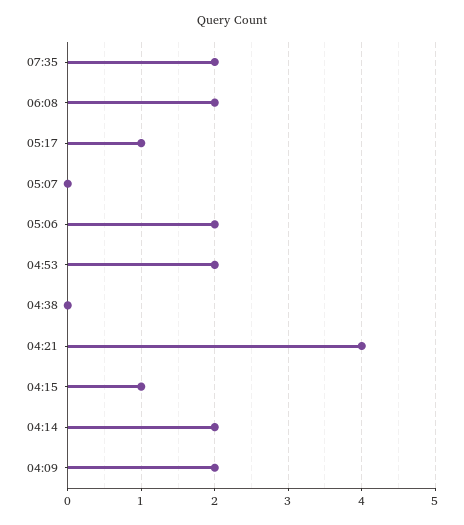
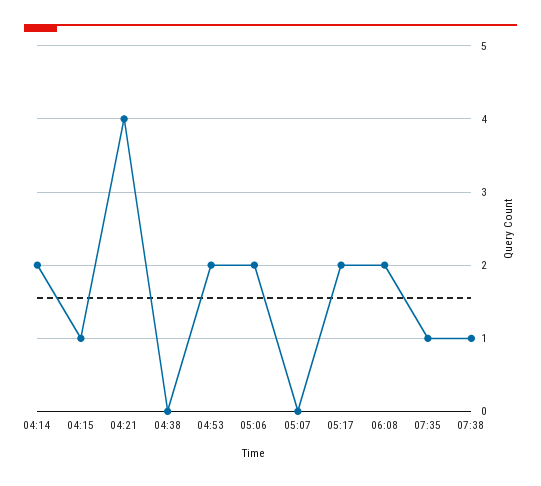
07:35: 2 -> 1
05:17: 1 -> 2
04:09: 2 -> none
07:38: none -> 1

